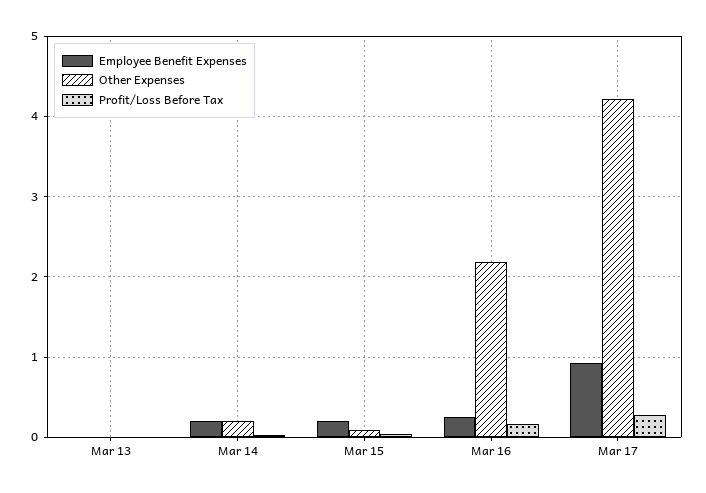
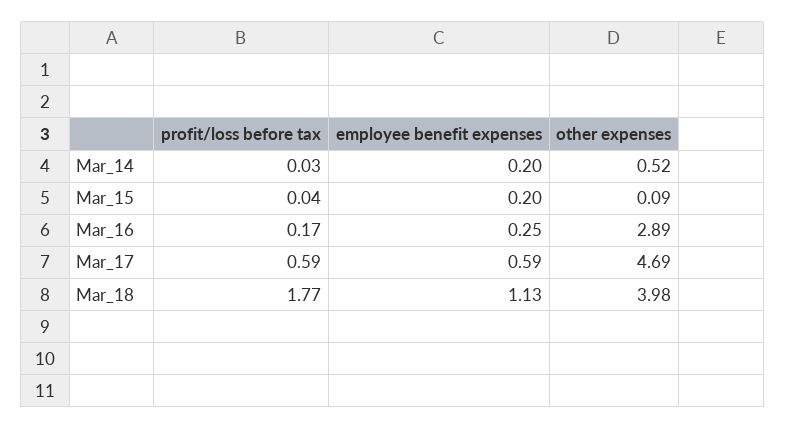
Employee Benefit Expenses, Mar 13: 0 -> none
Other Expenses, Mar 13: 0 -> none
Profit/Loss Before Tax, Mar 13: 0 -> none
Other Expenses, Mar 14: 0.2 -> 0.52
Other Expenses, Mar 16: 2.2 -> 2.89
Employee Benefit Expenses, Mar 17: 0.9 -> 0.59
Other Expenses, Mar 17: 4.2 -> 4.69
Profit/Loss Before Tax, Mar 17: 0.3 -> 0.59
Profit/Loss Before Tax, Mar_18: none -> 1.77
Employee Benefit Expenses, Mar_18: none -> 1.13
Other Expenses, Mar_18: none -> 3.98

